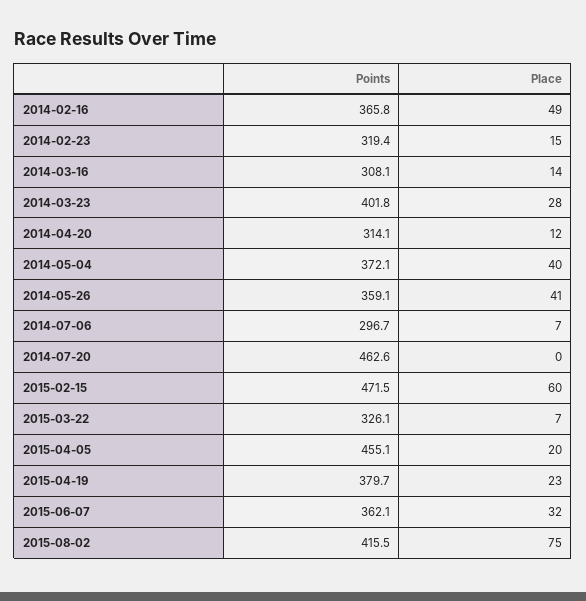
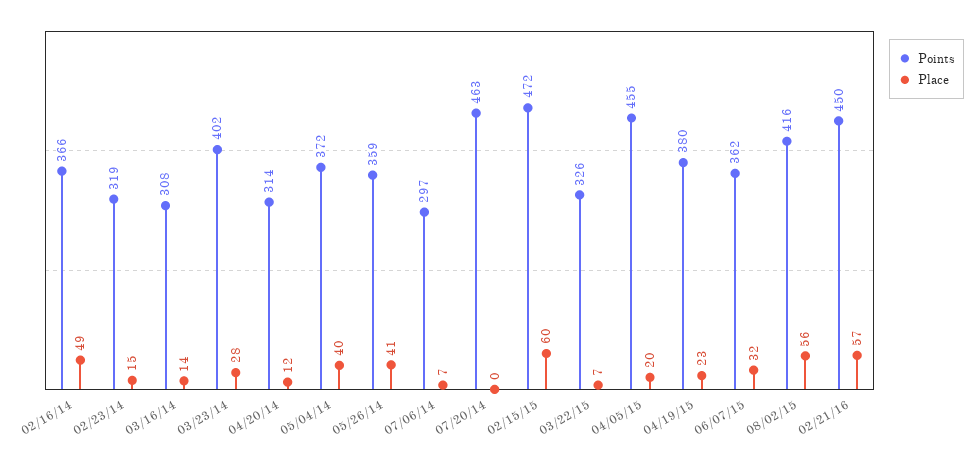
Place, 2015-08-02: 75 -> 56
Points, 02/21/16: none -> 450
Place, 02/21/16: none -> 57

